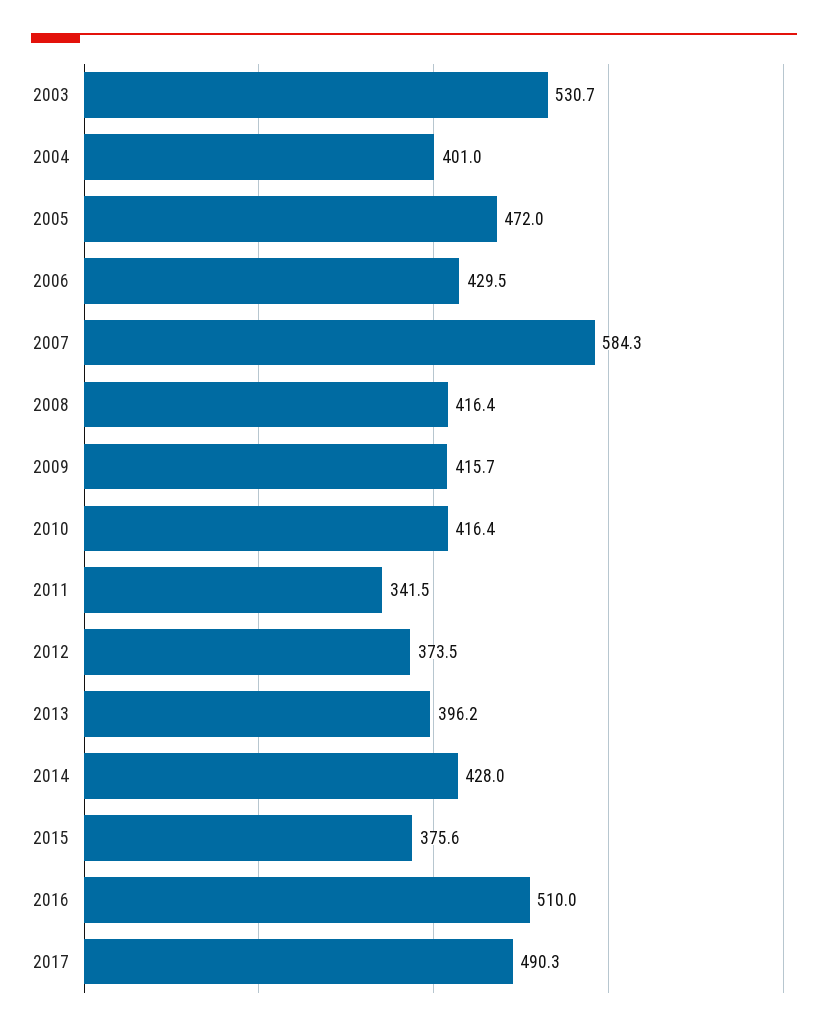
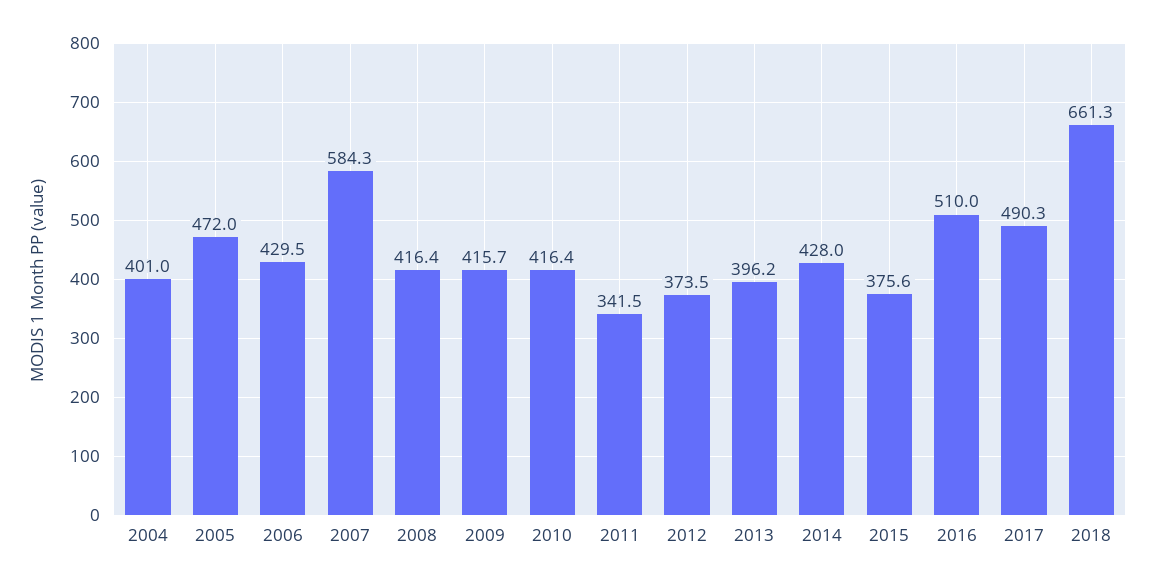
2003: 530.7 -> none
2018: none -> 661.3

